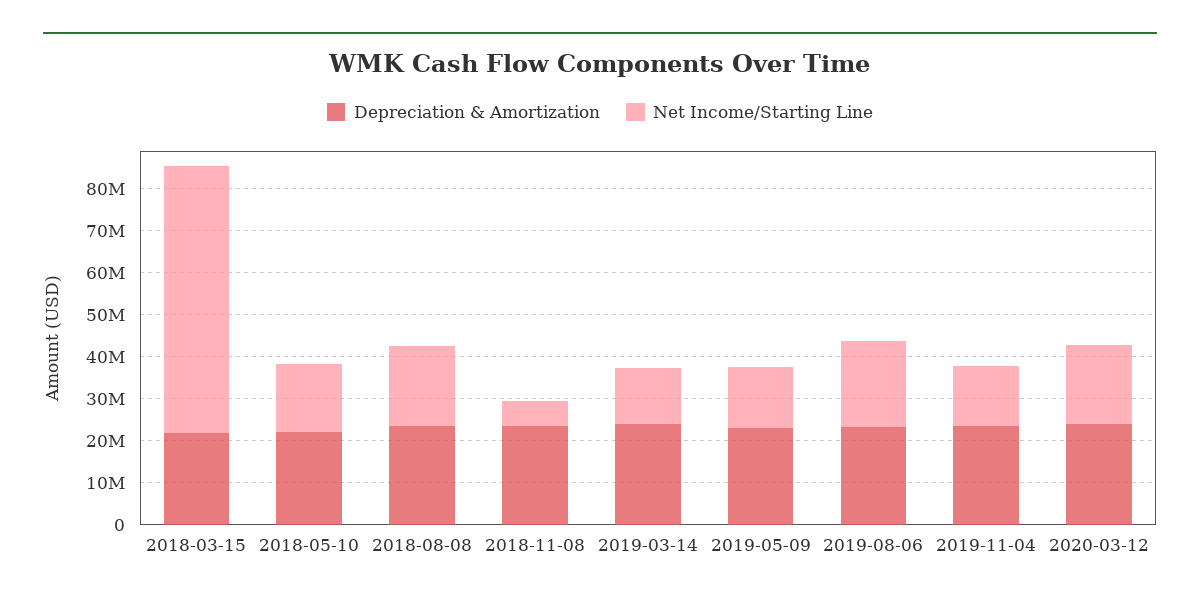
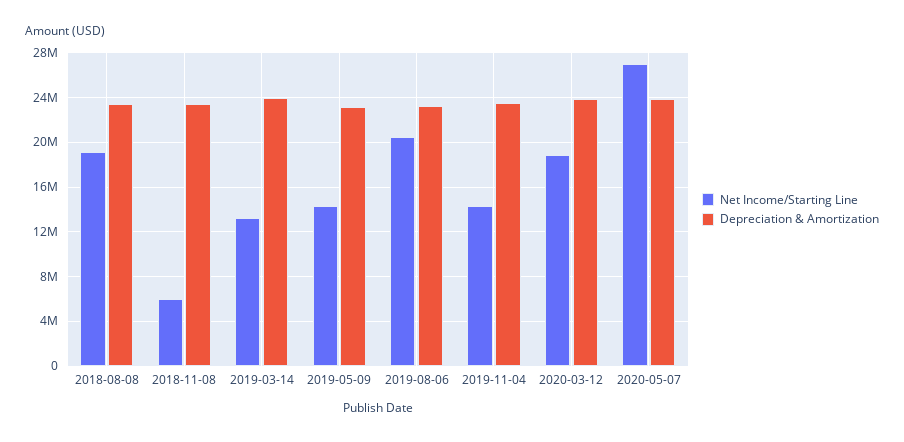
Depreciation & Amortization, 2018-03-15: 22000000 -> none
Net Income/Starting Line, 2018-03-15: 64000000 -> none
Depreciation & Amortization, 2018-05-10: 22000000 -> none
Net Income/Starting Line, 2018-05-10: 16000000 -> none
Net Income/Starting Line, 2020-05-07: none -> 27000000
Depreciation & Amortization, 2020-05-07: none -> 24000000

